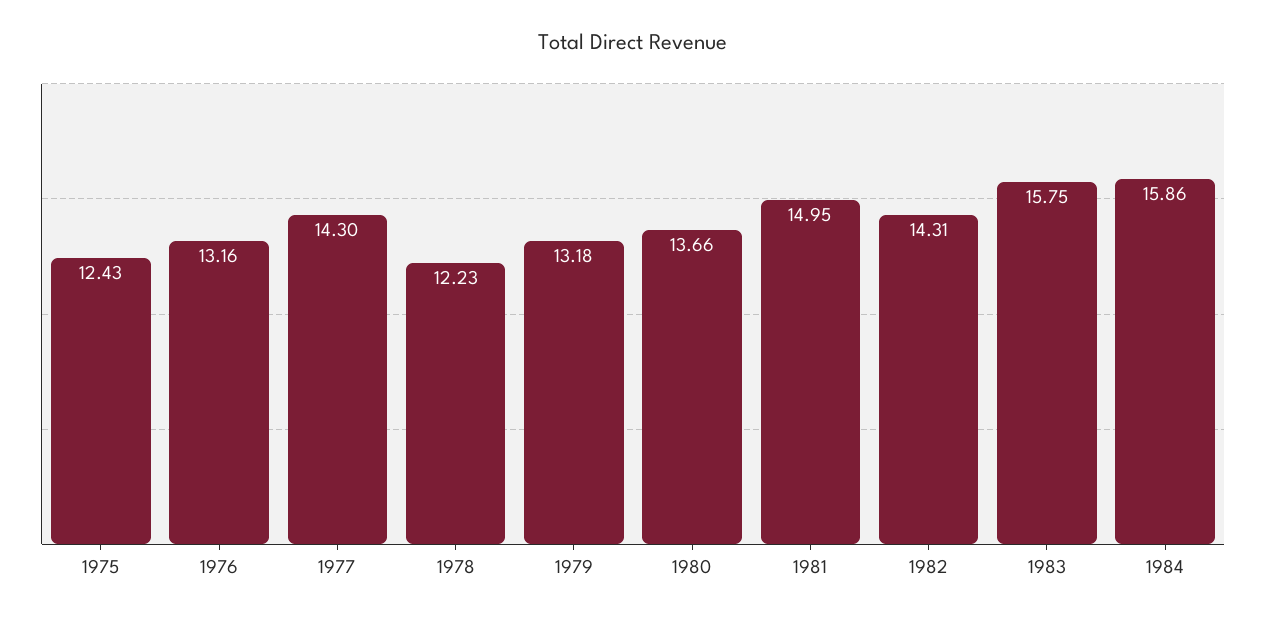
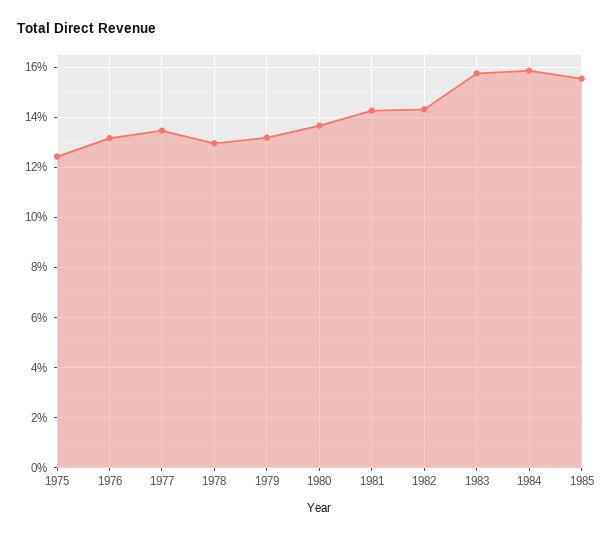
1977: 14.3 -> 13.5
1978: 12.23 -> 13
1981: 14.95 -> 14.25
1985: none -> 15.5

